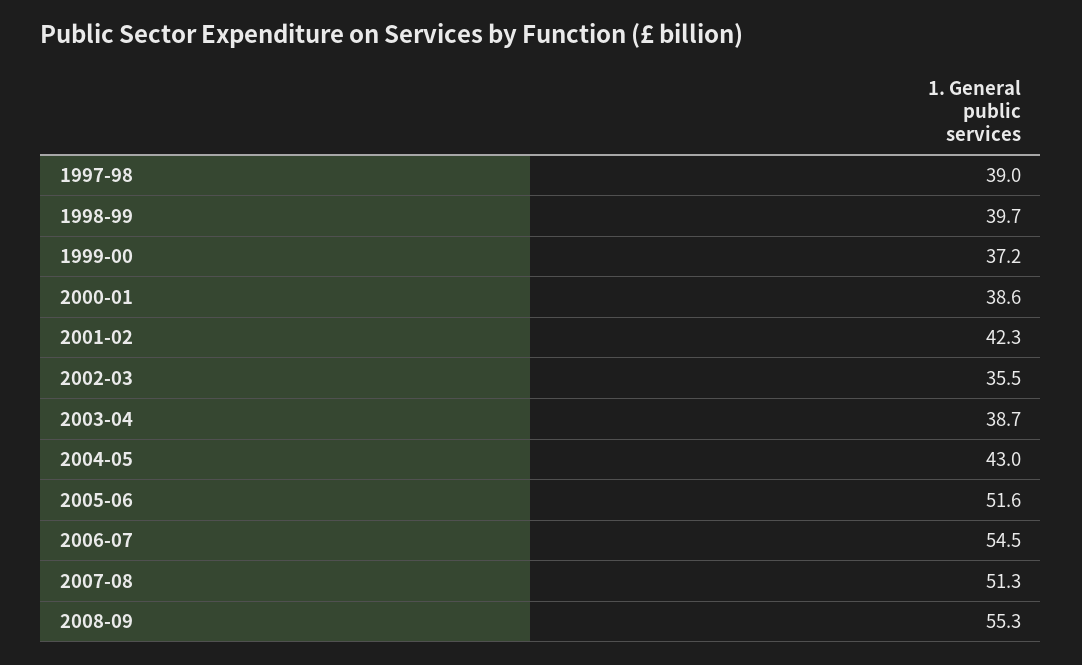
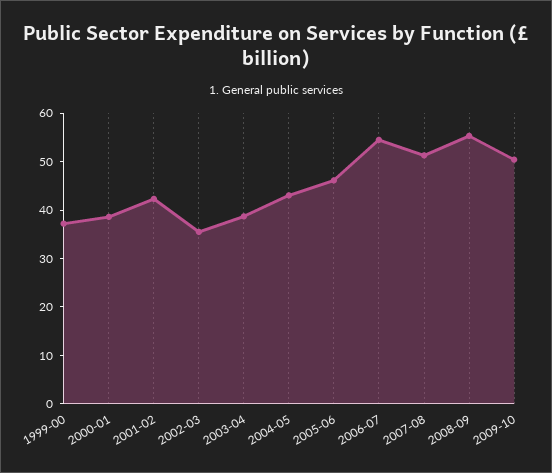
1997-98: 39 -> none
1998-99: 39.7 -> none
2005-06: 51.6 -> 46
2009-10: none -> 50

